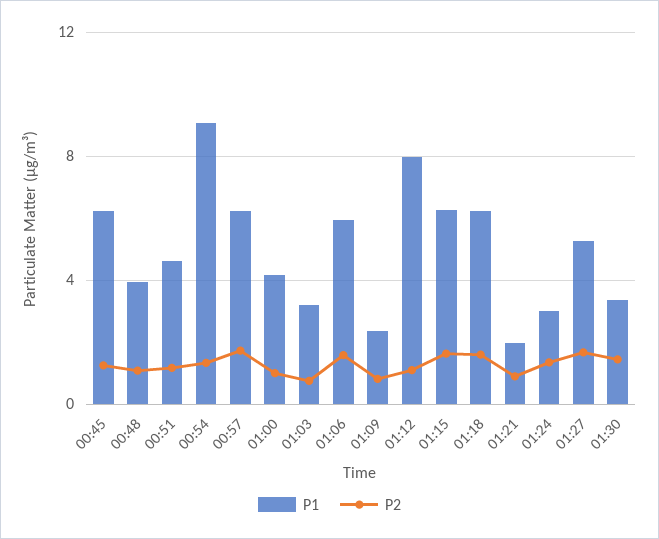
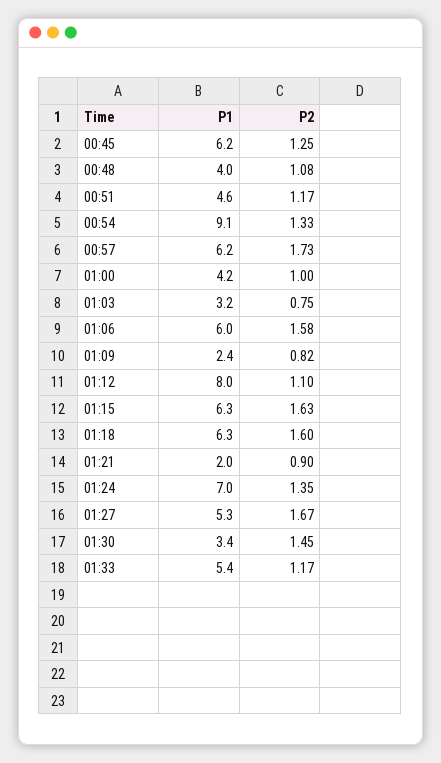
P1, 01:24: 3 -> 7
P1, 01:33: none -> 5.4
P2, 01:33: none -> 1.17

